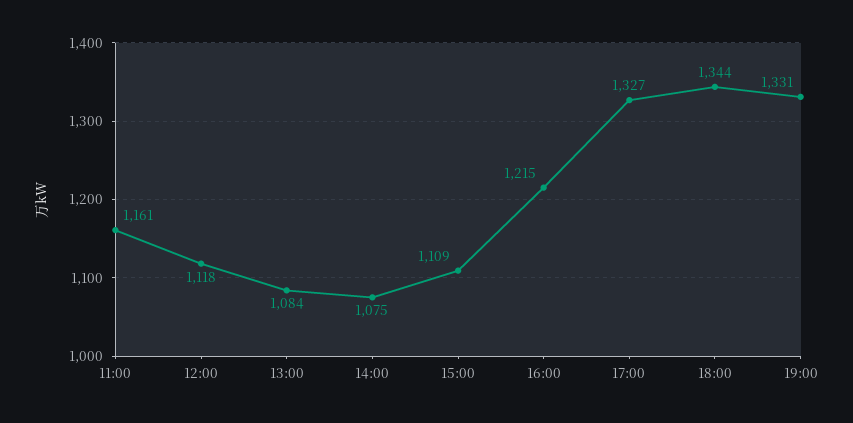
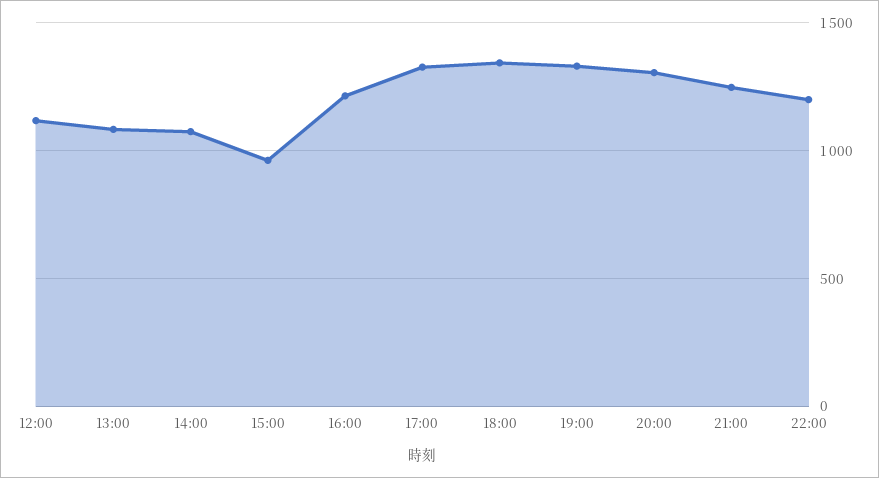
11:00: 1161 -> none
15:00: 1109 -> 950
20:00: none -> 1300
21:00: none -> 1250
22:00: none -> 1200

